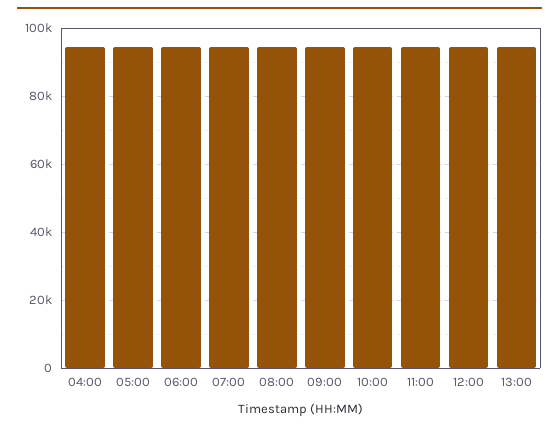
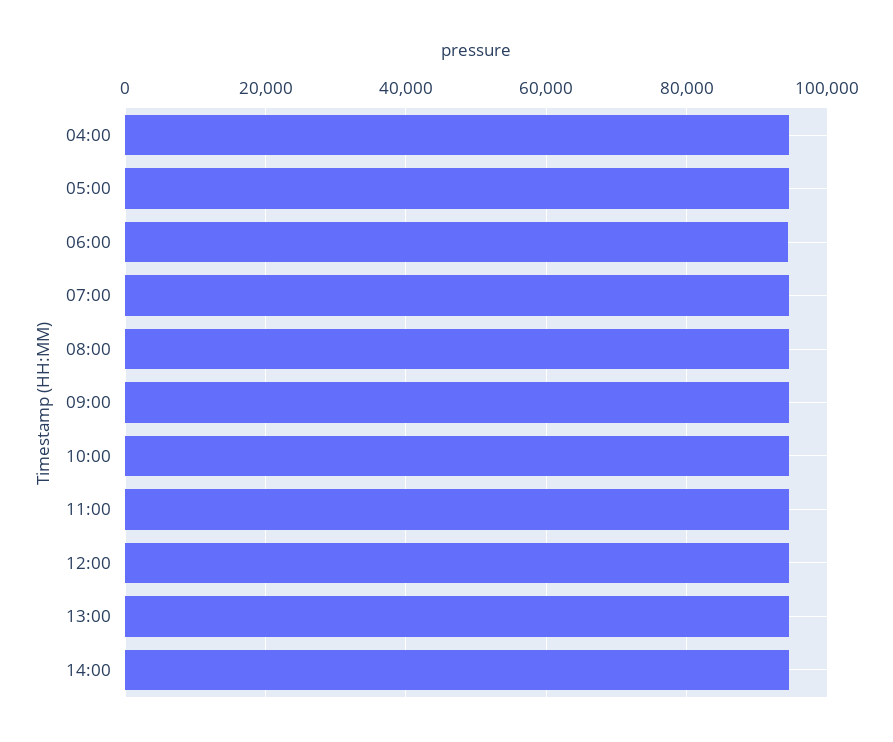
14:00: none -> 94000

